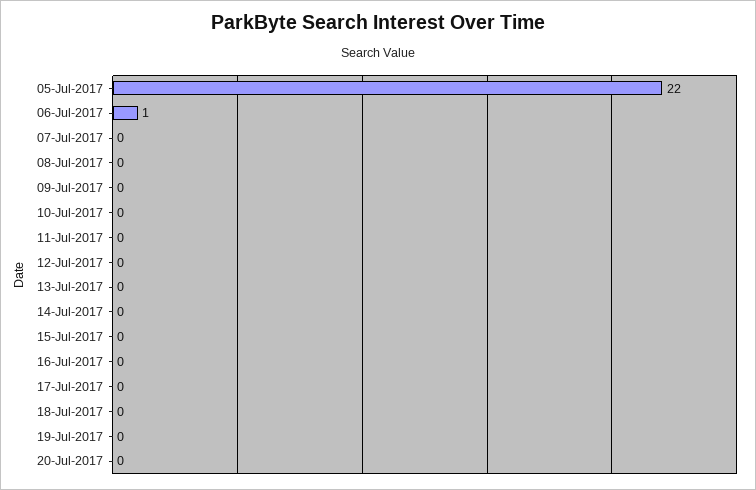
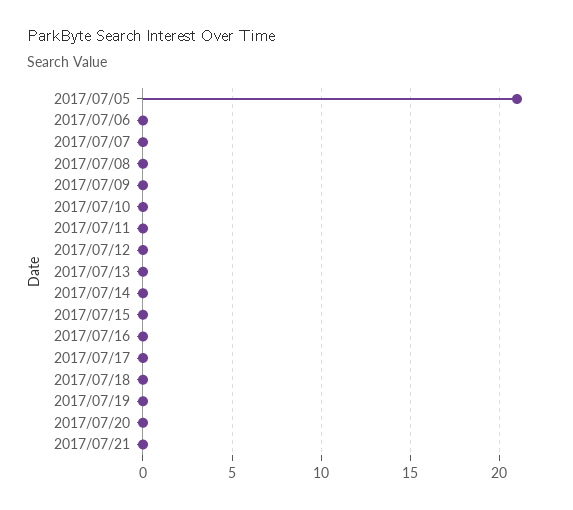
05-Jul-2017: 22 -> 21
06-Jul-2017: 1 -> 0
2017/07/21: none -> 0

